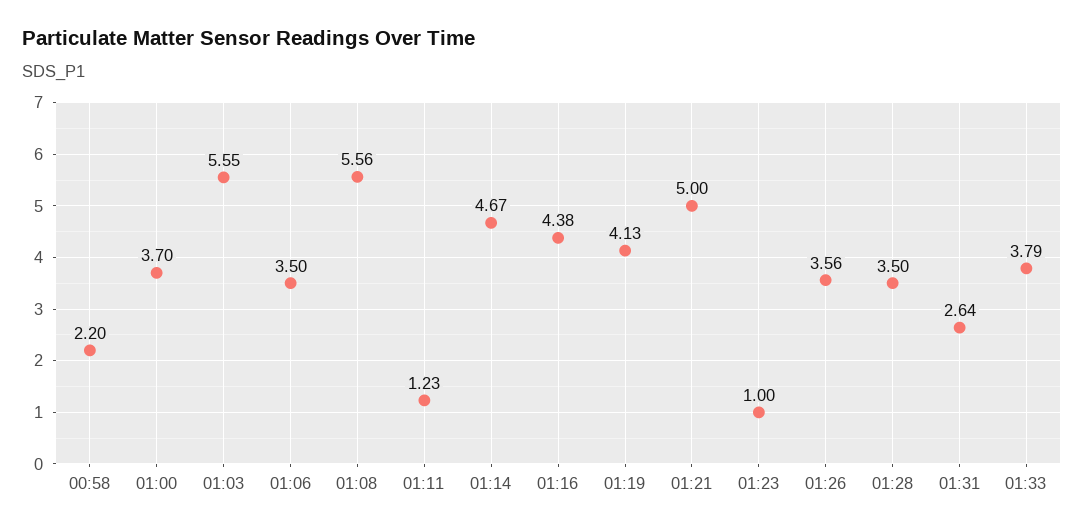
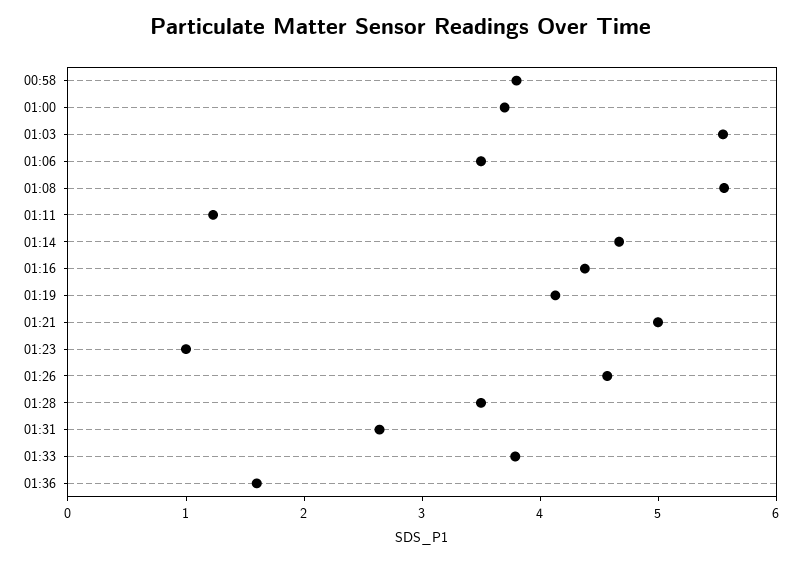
00:58: 2.2 -> 3.8
01:26: 3.56 -> 4.6
01:36: none -> 1.6

